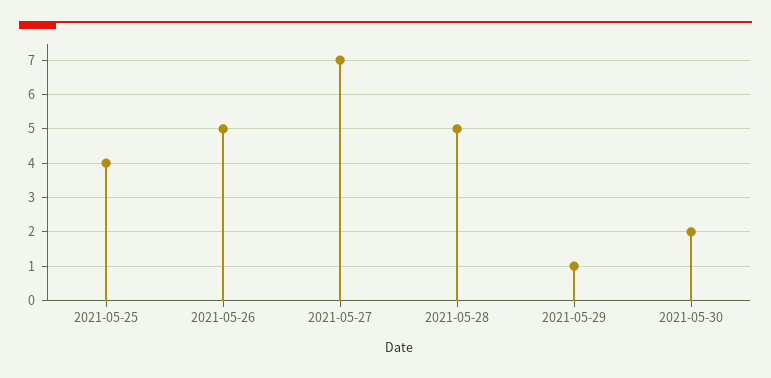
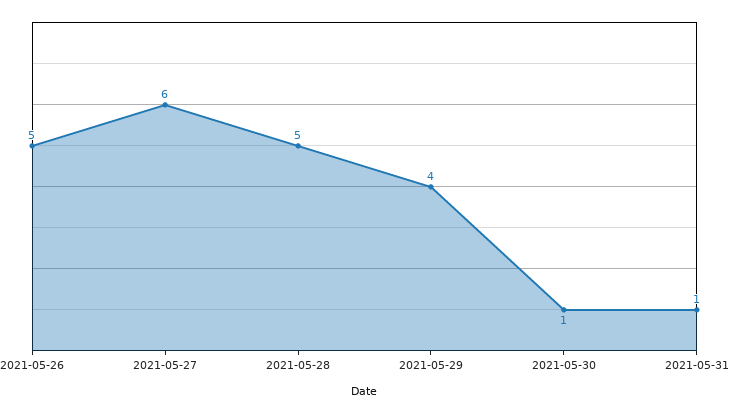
2021-05-25: 4 -> none
2021-05-27: 7 -> 6
2021-05-29: 1 -> 4
2021-05-30: 2 -> 1
2021-05-31: none -> 1

